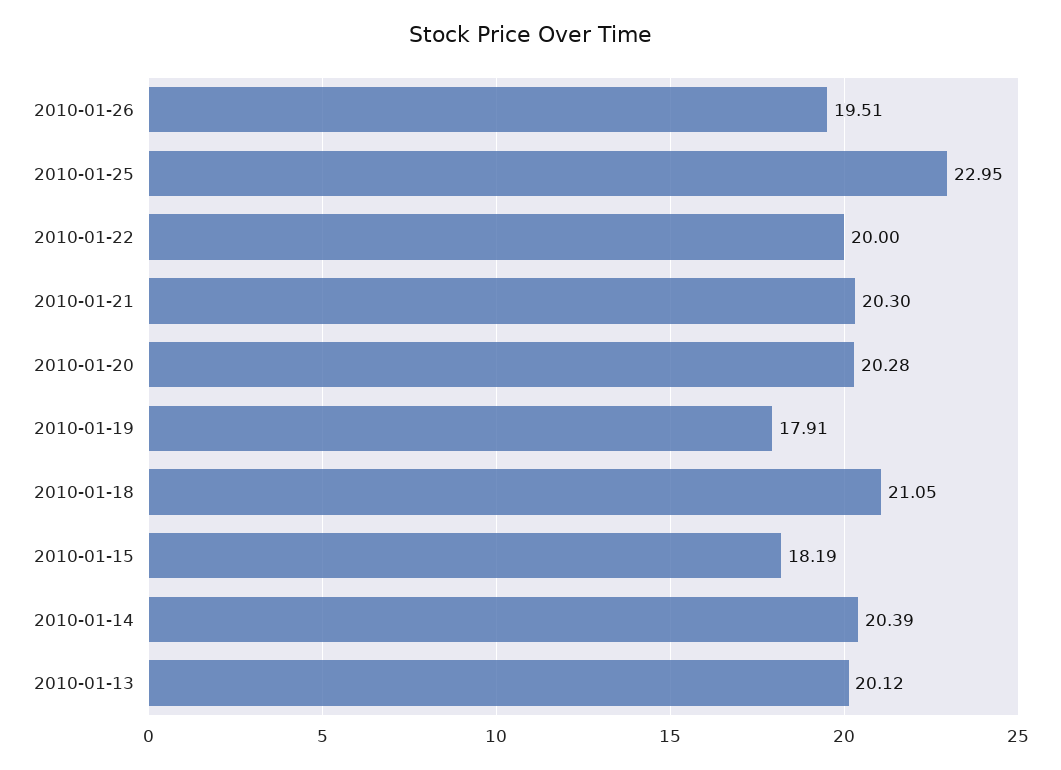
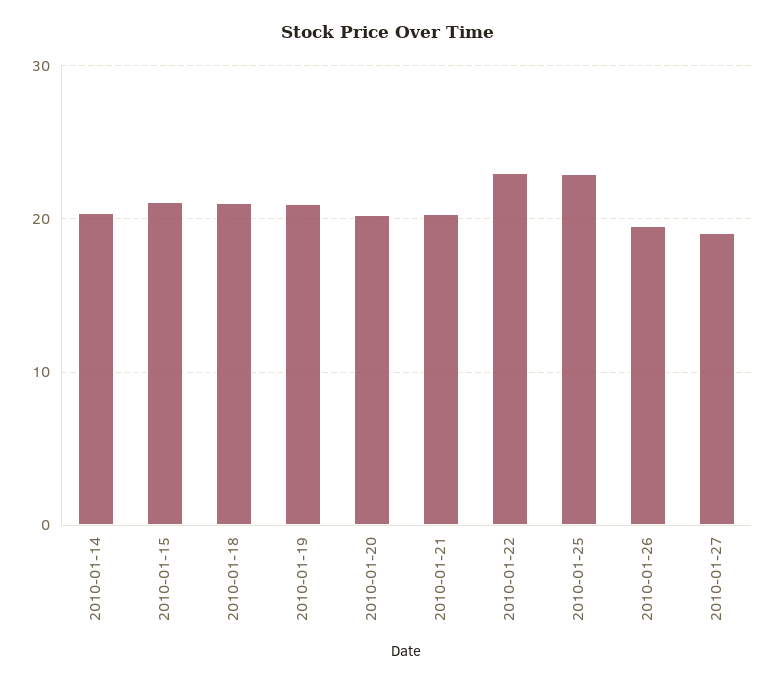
2010-01-22: 20 -> 23
2010-01-19: 17.91 -> 21
2010-01-15: 18.19 -> 21
2010-01-13: 20.12 -> none
2010-01-27: none -> 19

